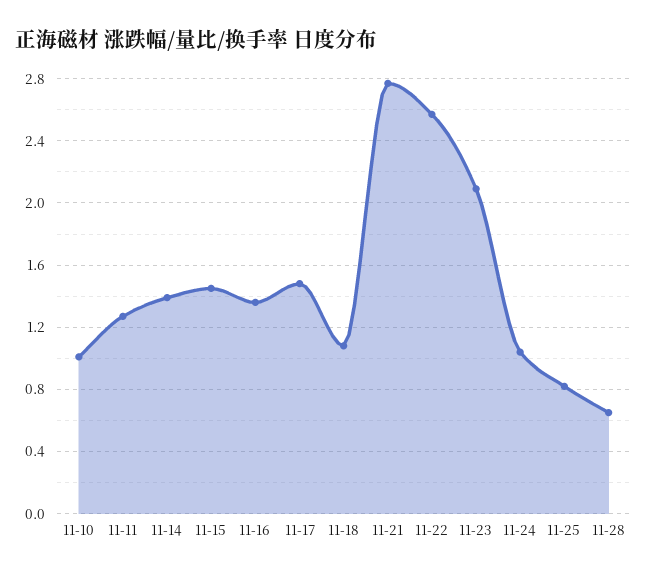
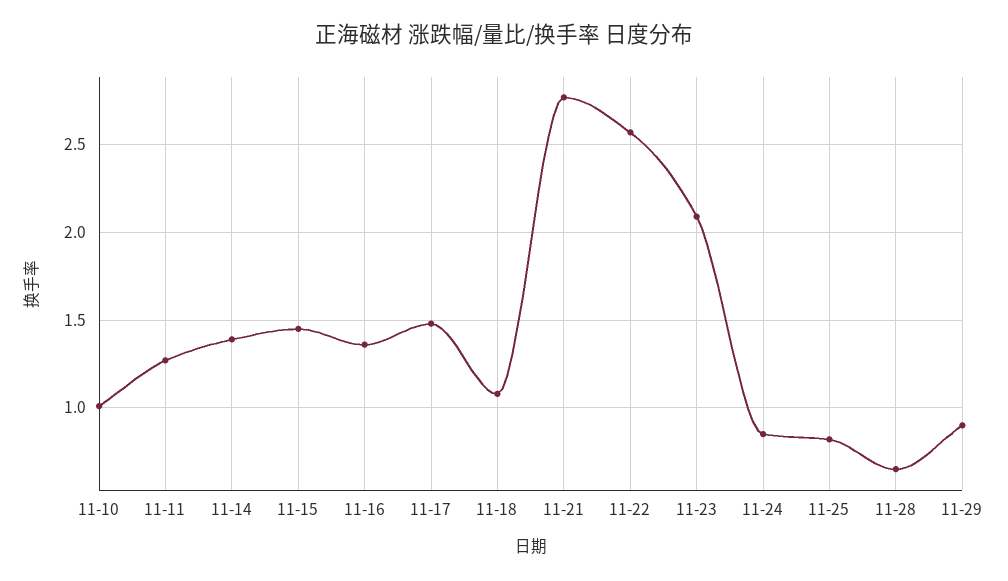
11-24: 1.05 -> 0.85
11-29: none -> 0.9

